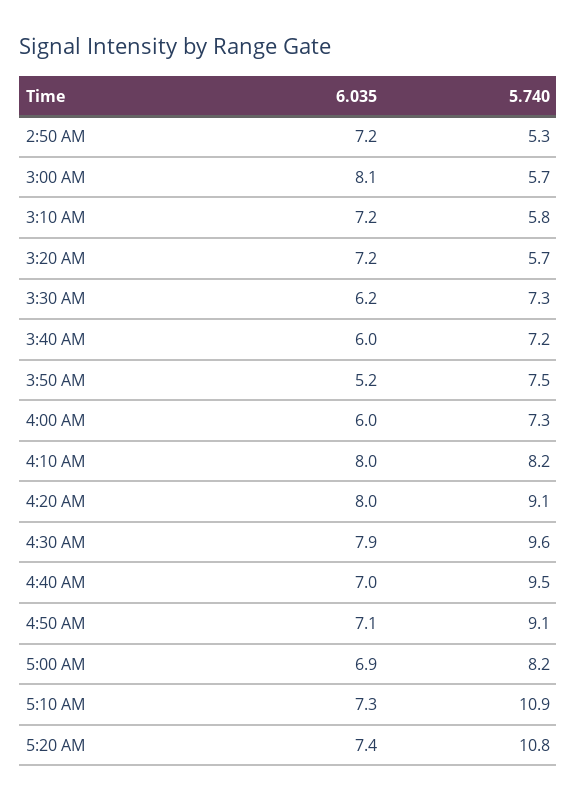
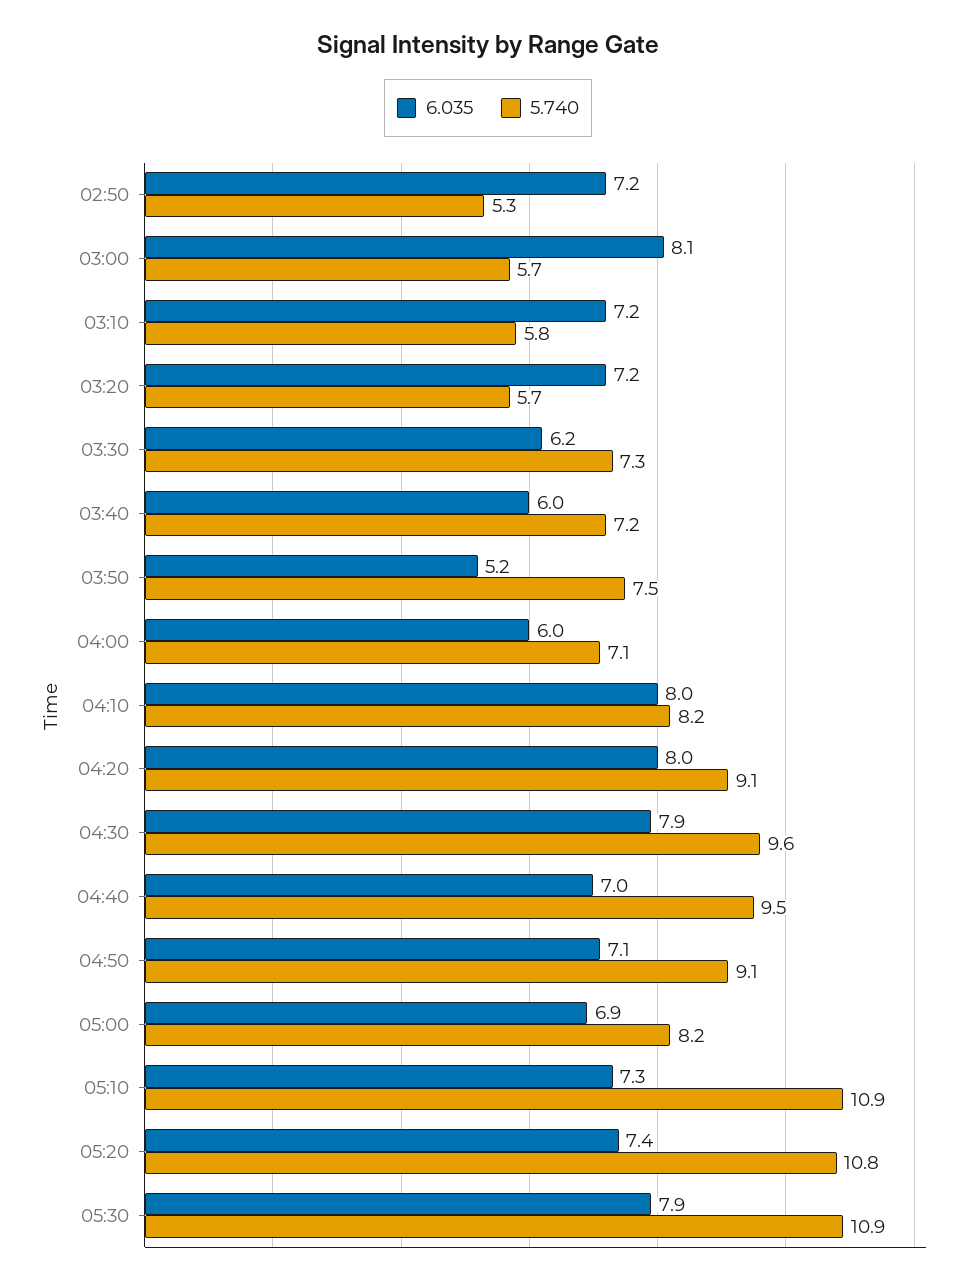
5.740, 4:00 AM: 7.3 -> 7.1
6.035, 05:30: none -> 7.9
5.740, 05:30: none -> 10.9

